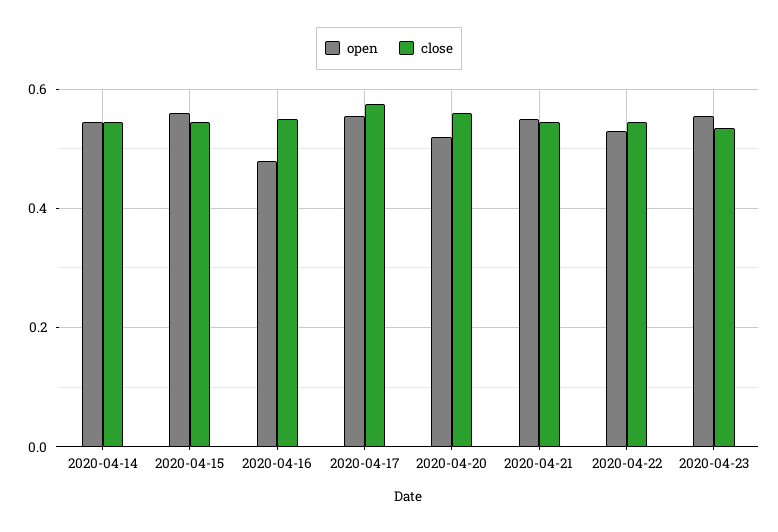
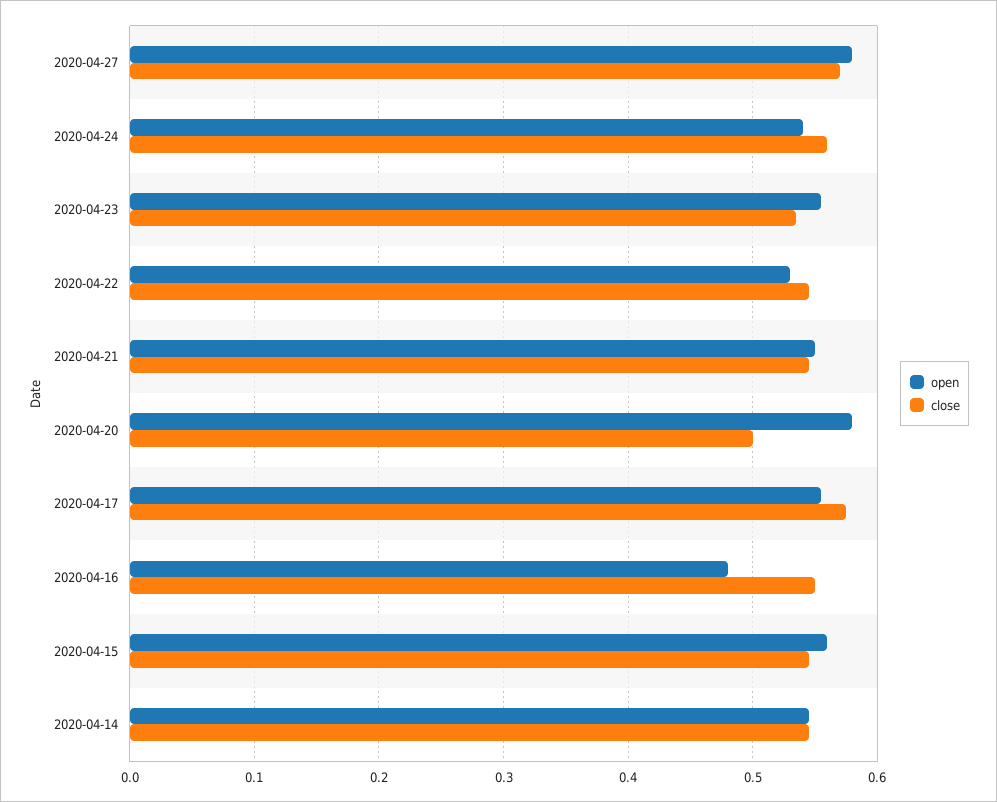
open, 2020-04-20: 0.52 -> 0.58
close, 2020-04-20: 0.56 -> 0.5
open, 2020-04-27: none -> 0.58
close, 2020-04-27: none -> 0.57
open, 2020-04-24: none -> 0.54
close, 2020-04-24: none -> 0.56

